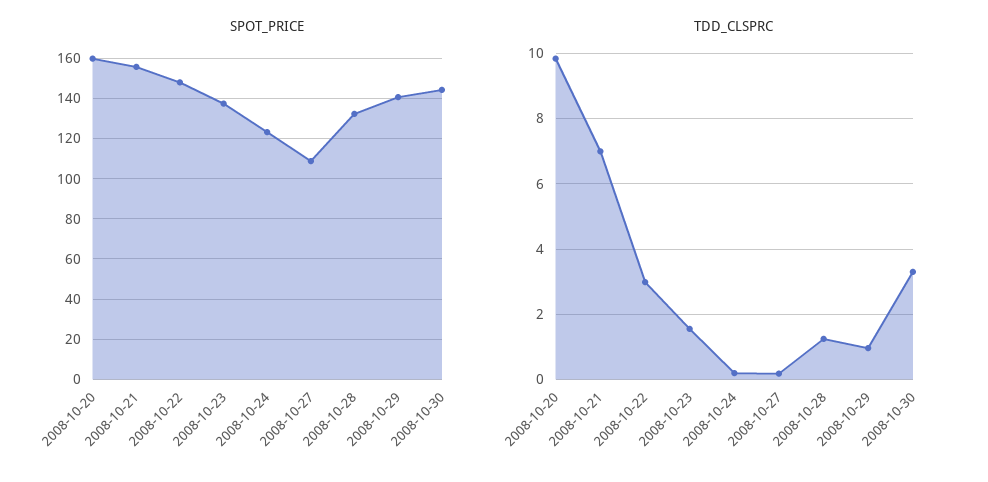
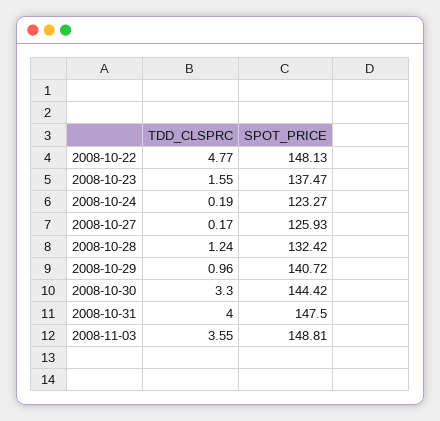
SPOT_PRICE, 2008-10-20: 160 -> none
SPOT_PRICE, 2008-10-21: 155 -> none
SPOT_PRICE, 2008-10-27: 110 -> 125.93
TDD_CLSPRC, 2008-10-20: 9.8 -> none
TDD_CLSPRC, 2008-10-21: 7 -> none
TDD_CLSPRC, 2008-10-22: 3 -> 4.77
TDD_CLSPRC, 2008-10-31: none -> 4
SPOT_PRICE, 2008-10-31: none -> 147.5
TDD_CLSPRC, 2008-11-03: none -> 3.55
SPOT_PRICE, 2008-11-03: none -> 148.81

